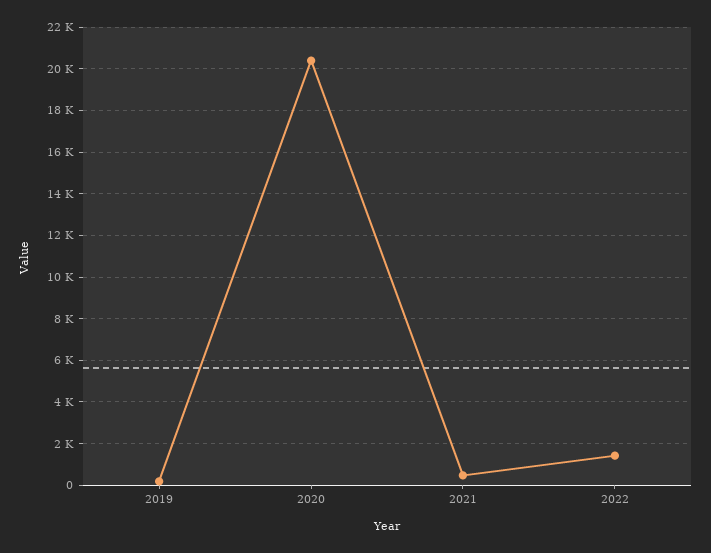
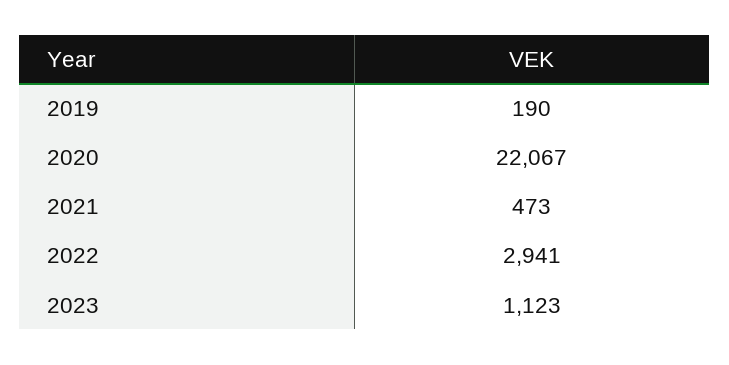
2020: 20500 -> 22067
2022: 1500 -> 2941
2023: none -> 1123

